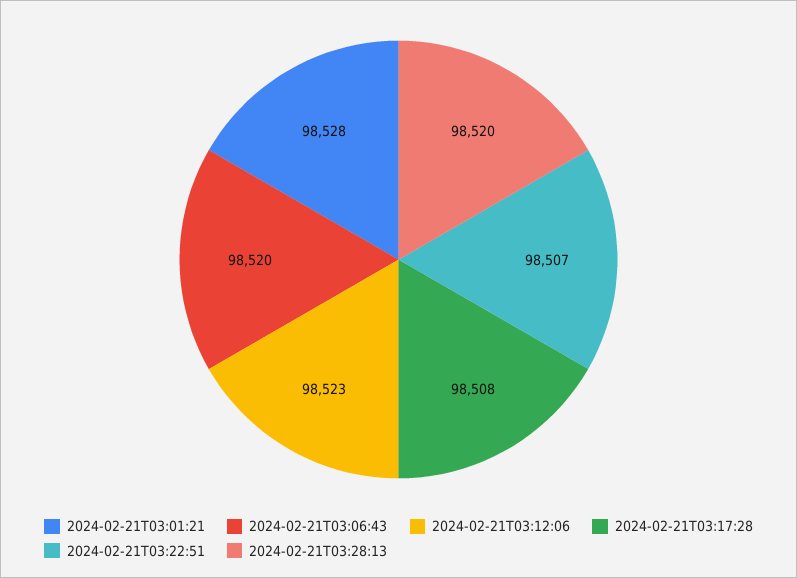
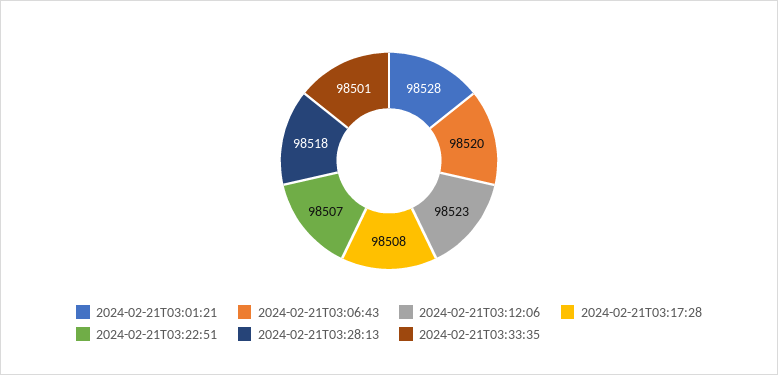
2024-02-21T03:28:13: 98520 -> 98518
2024-02-21T03:33:35: none -> 98501

